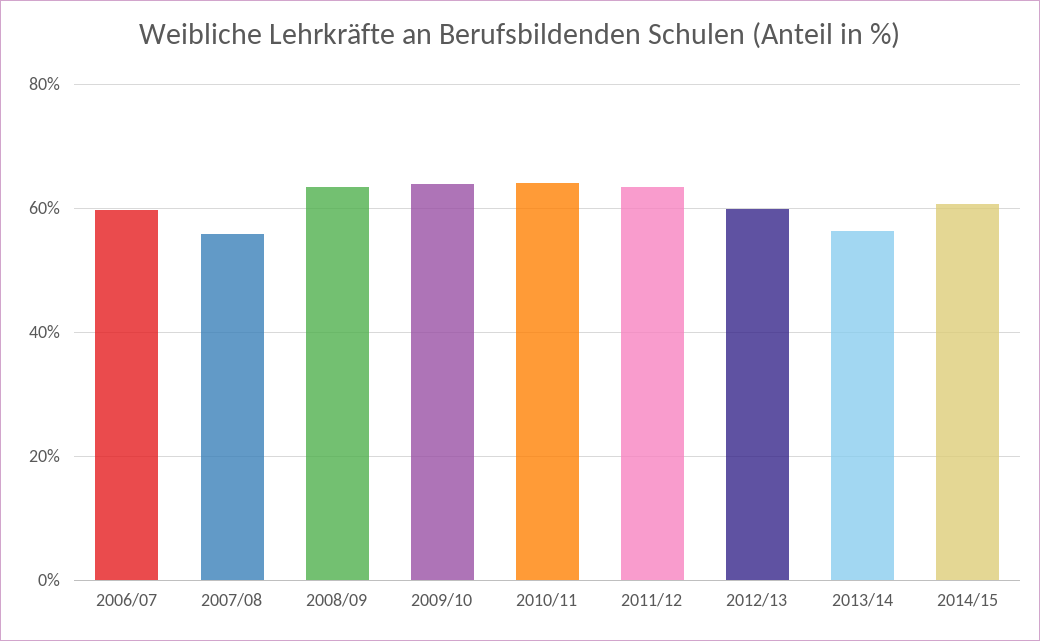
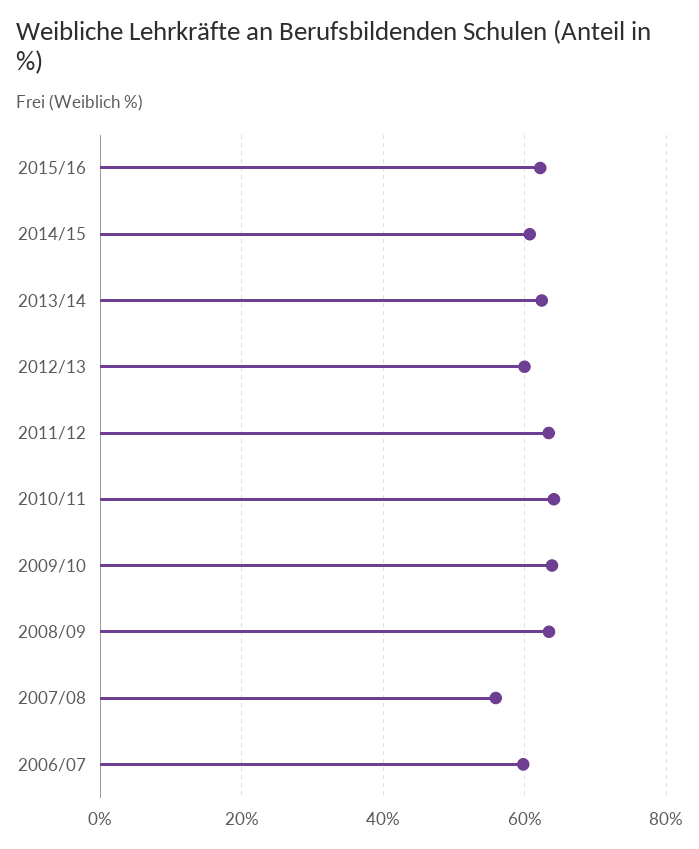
2013/14: 56 -> 62
2015/16: none -> 62

